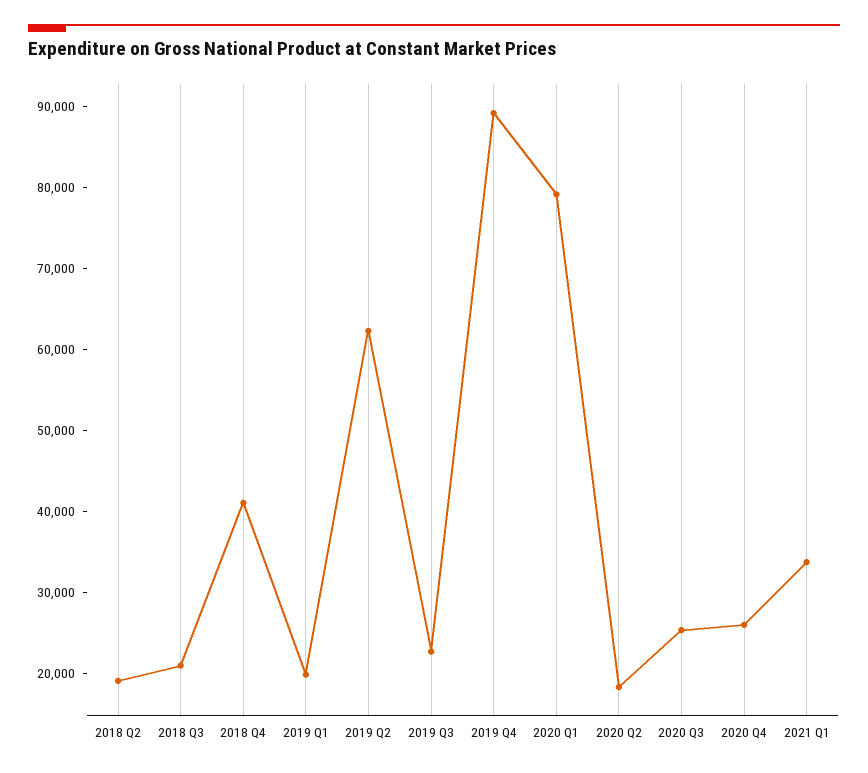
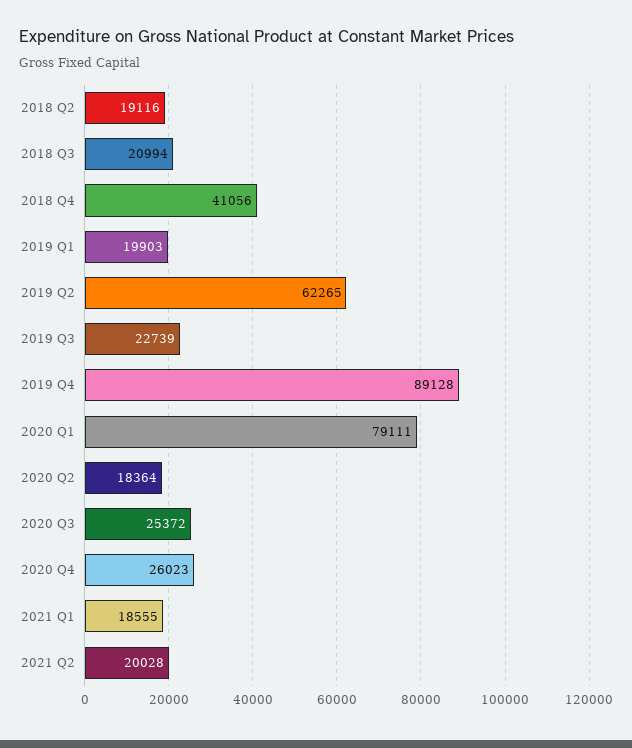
2021 Q1: 34000 -> 18555
2021 Q2: none -> 20028

